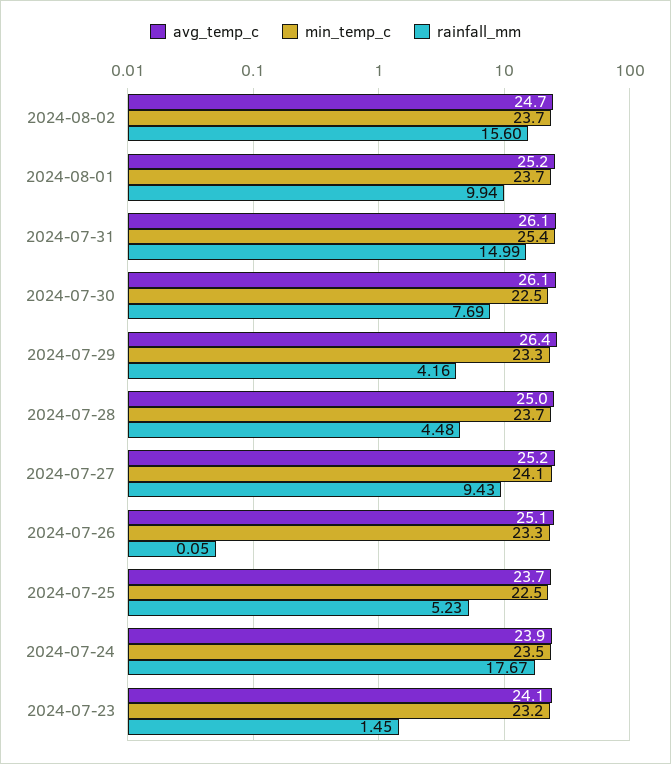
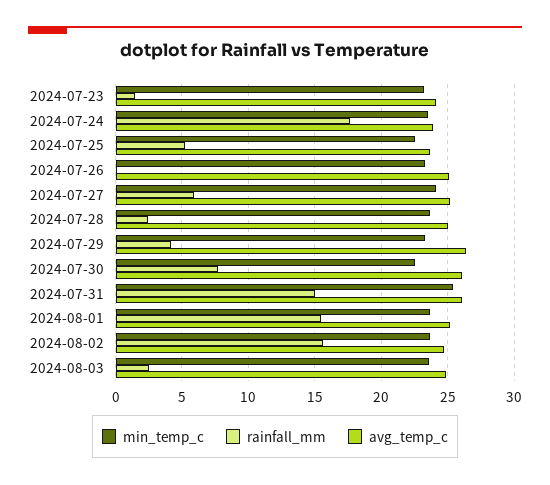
rainfall_mm, 2024-08-01: 9.94 -> 15.5
rainfall_mm, 2024-07-28: 4.48 -> 2.5
rainfall_mm, 2024-07-27: 9.43 -> 6
min_temp_c, 2024-08-03: none -> 23.5
rainfall_mm, 2024-08-03: none -> 2.5
avg_temp_c, 2024-08-03: none -> 25

